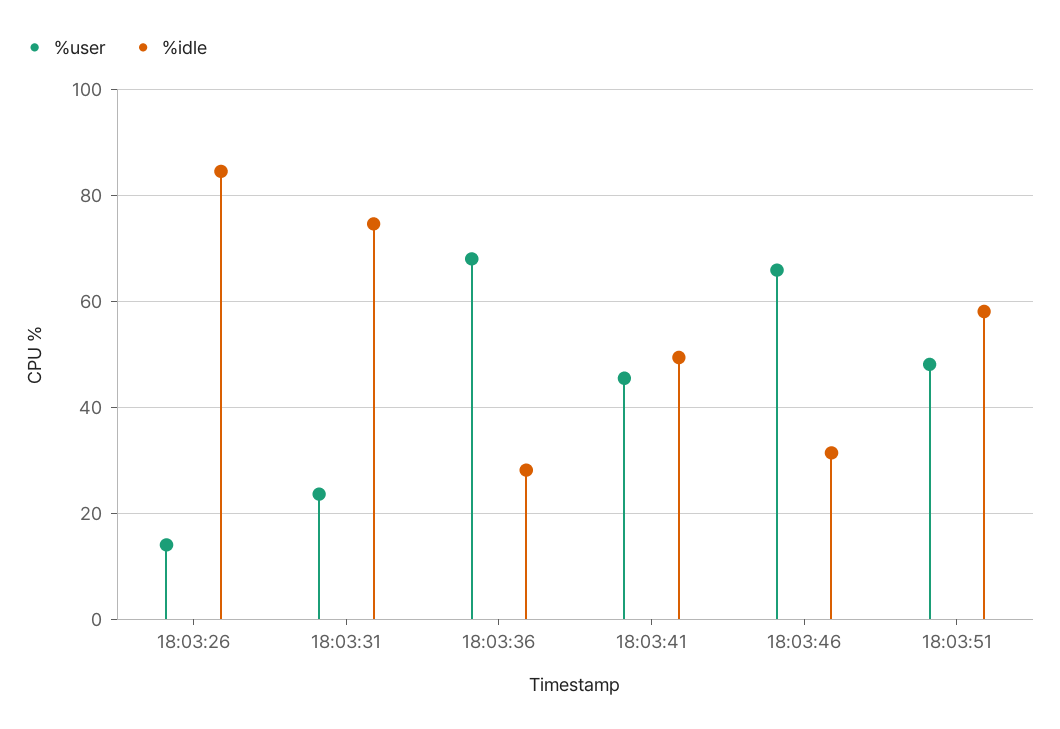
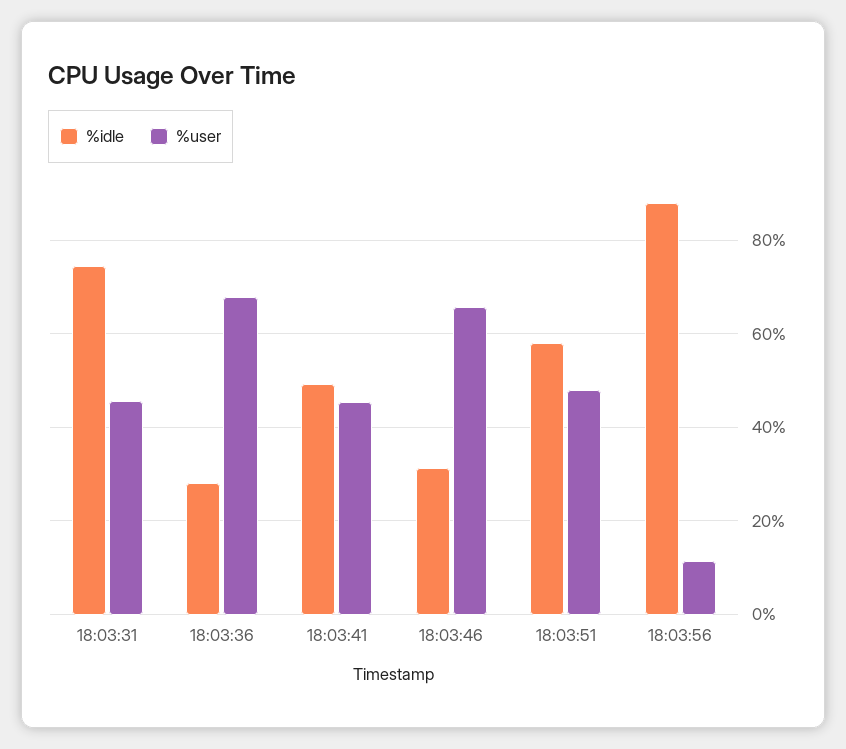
%user, 18:03:26: 14 -> none
%idle, 18:03:26: 84 -> none
%user, 18:03:31: 24 -> 46
%idle, 18:03:56: none -> 88
%user, 18:03:56: none -> 12

